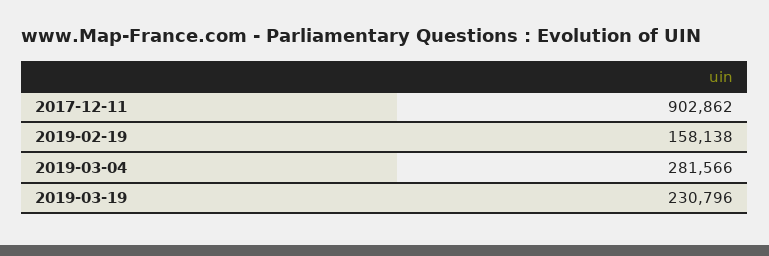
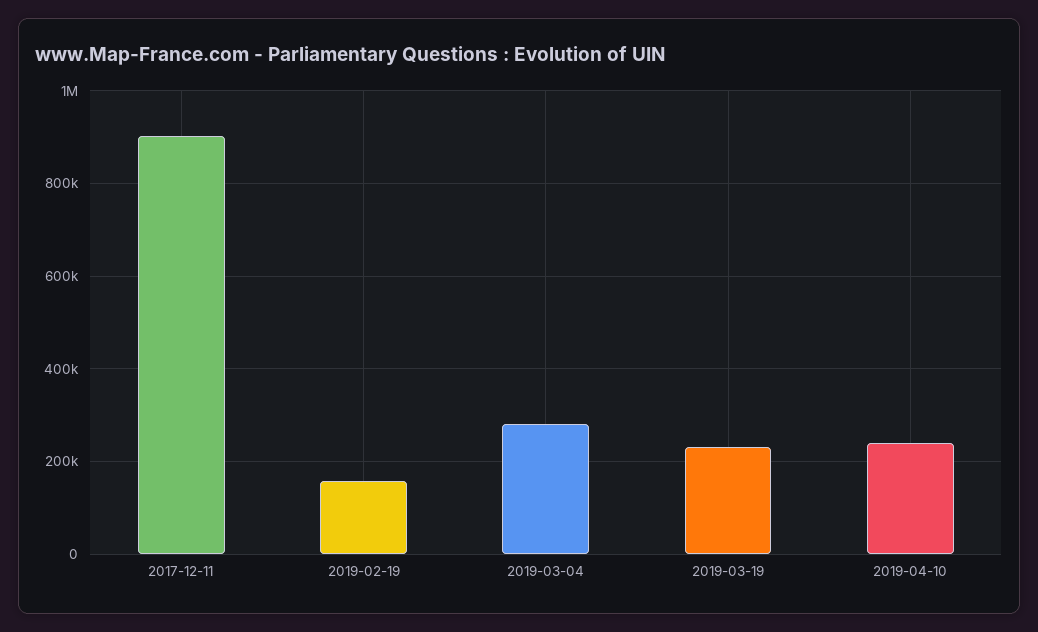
2019-04-10: none -> 240000

